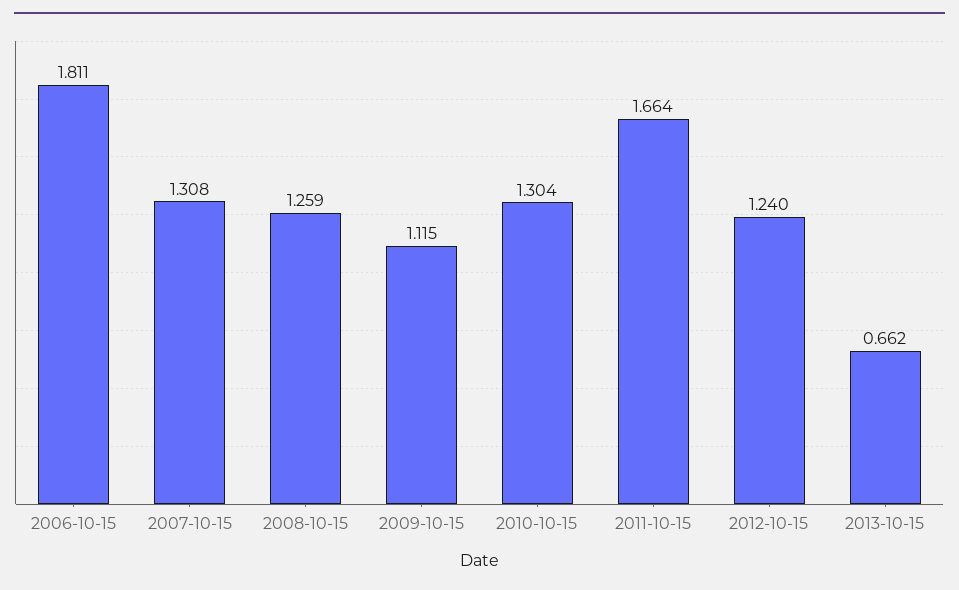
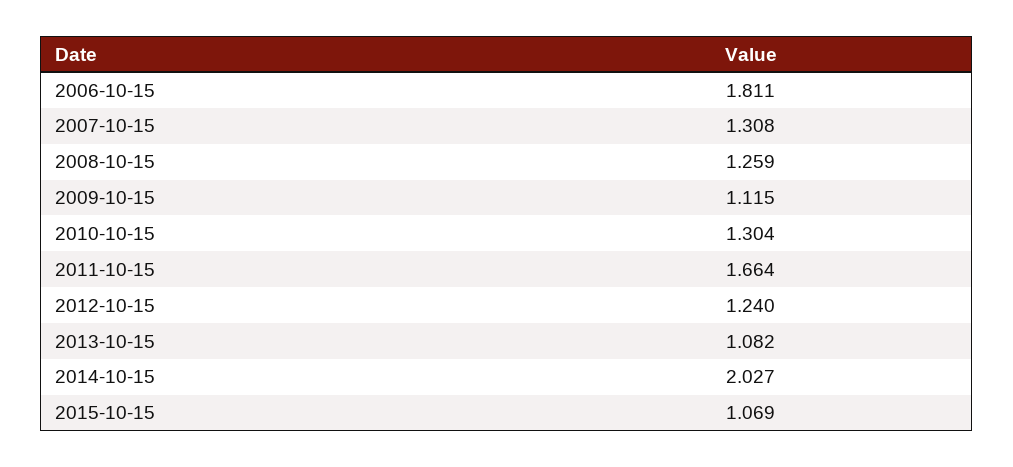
2013-10-15: 0.662 -> 1.082
2014-10-15: none -> 2.027
2015-10-15: none -> 1.069

